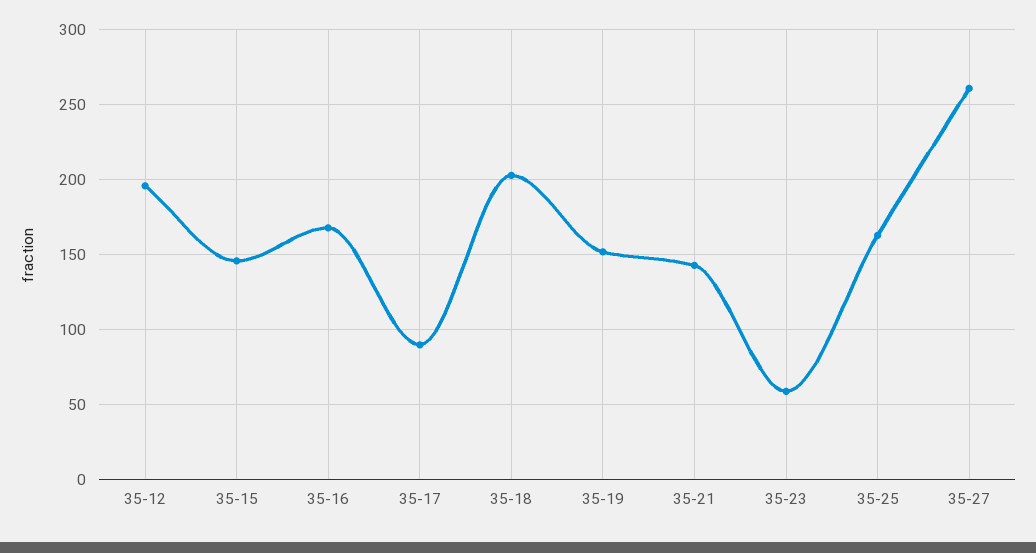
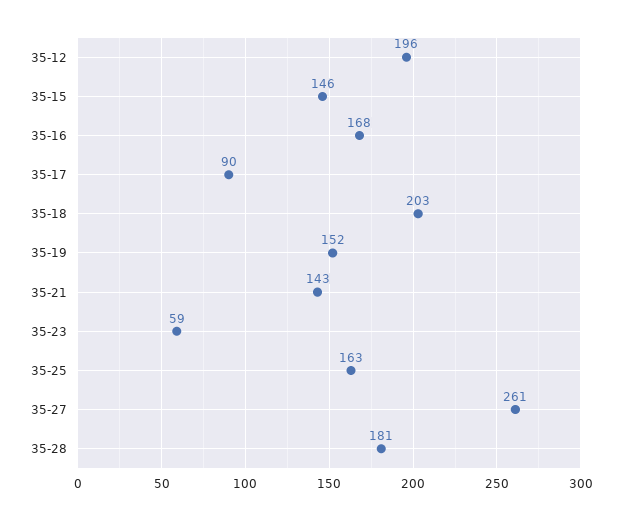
35-28: none -> 181

